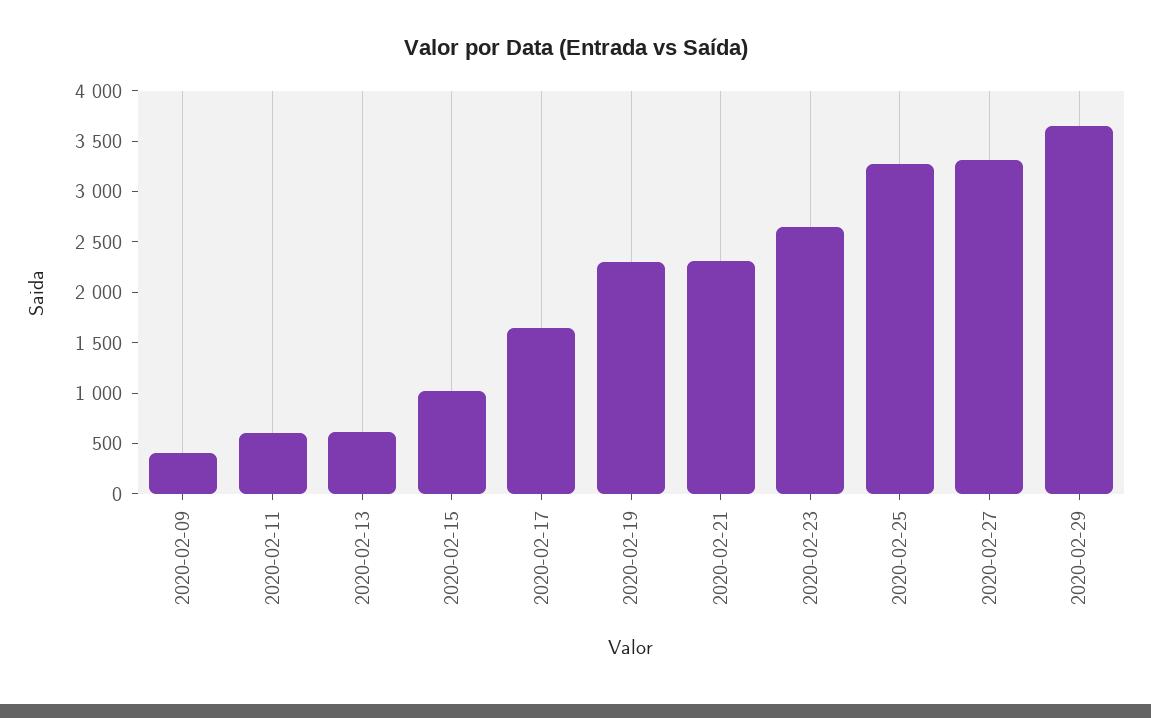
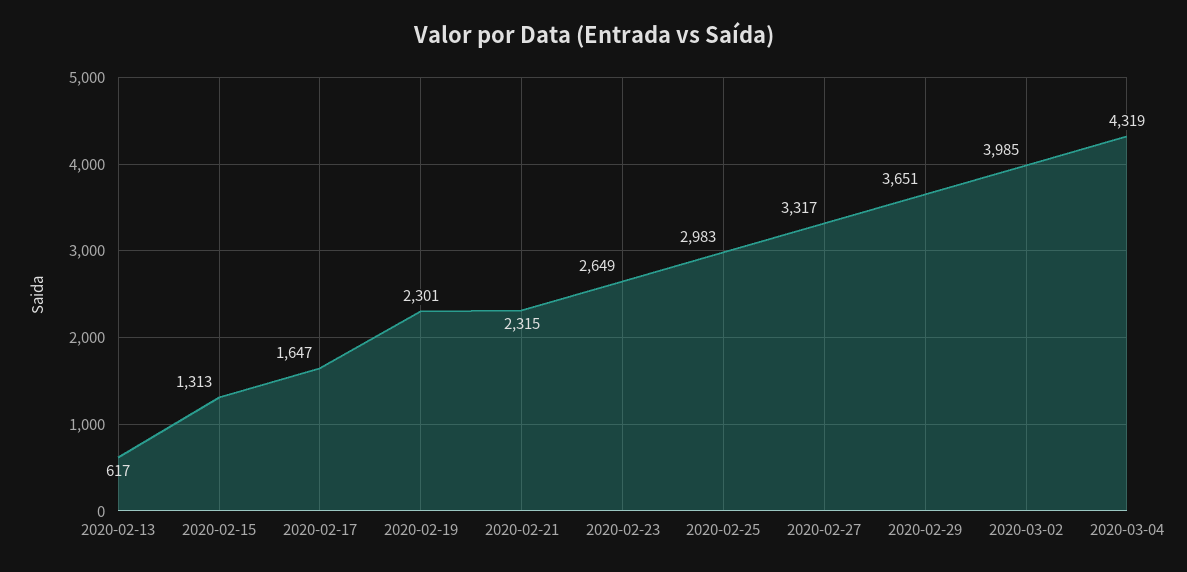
2020-02-09: 400 -> none
2020-02-11: 600 -> none
2020-02-15: 1000 -> 1313
2020-02-25: 3300 -> 2983
2020-03-02: none -> 3985
2020-03-04: none -> 4319

